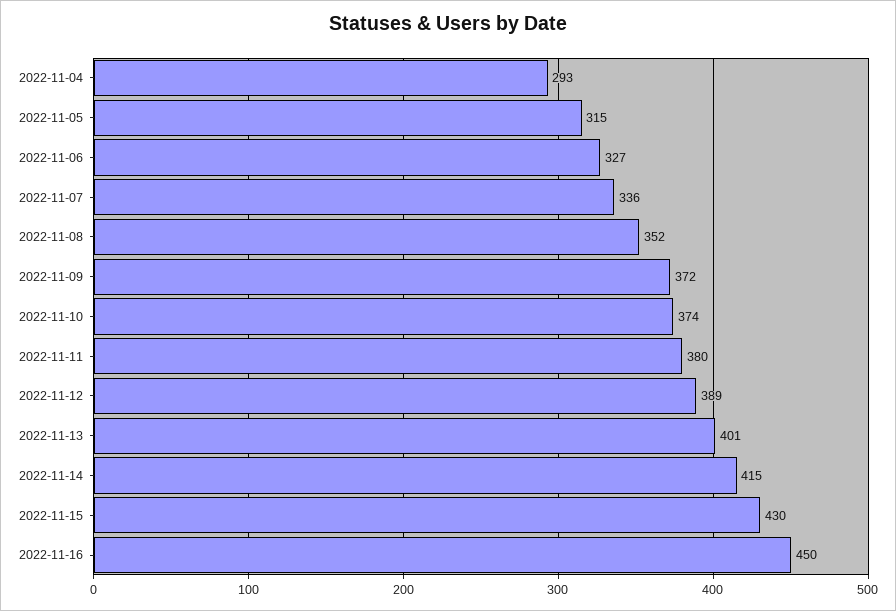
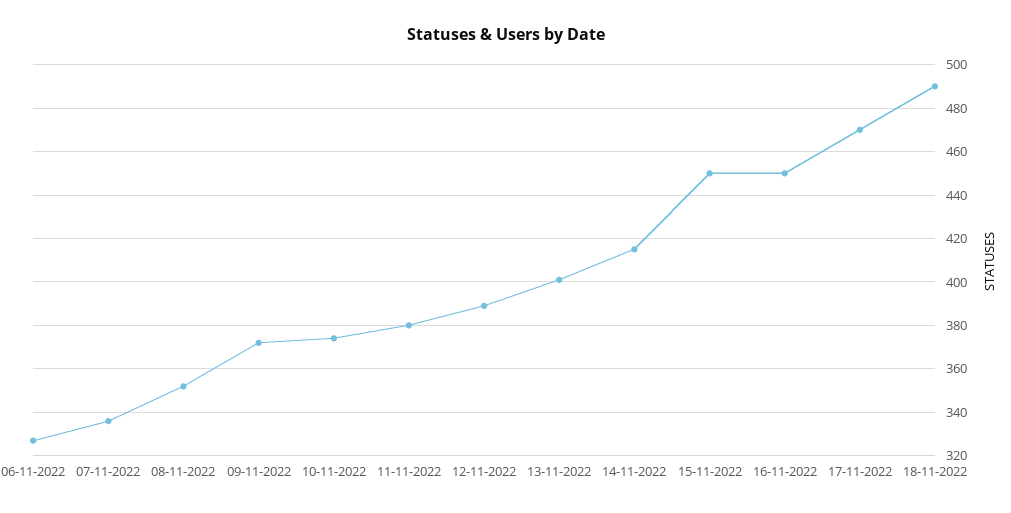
2022-11-04: 293 -> none
2022-11-05: 315 -> none
2022-11-15: 430 -> 450
17-11-2022: none -> 470
18-11-2022: none -> 490

